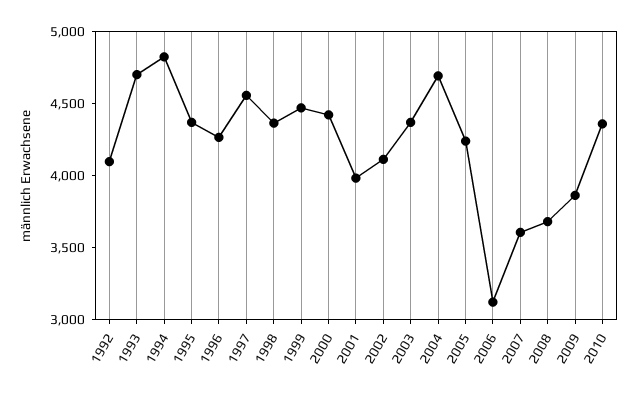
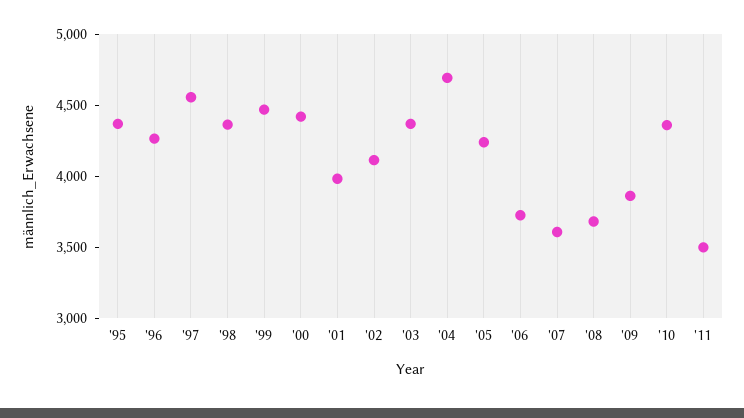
1992: 4100 -> none
1993: 4700 -> none
1994: 4800 -> none
2006: 3100 -> 3700
'11: none -> 3500

